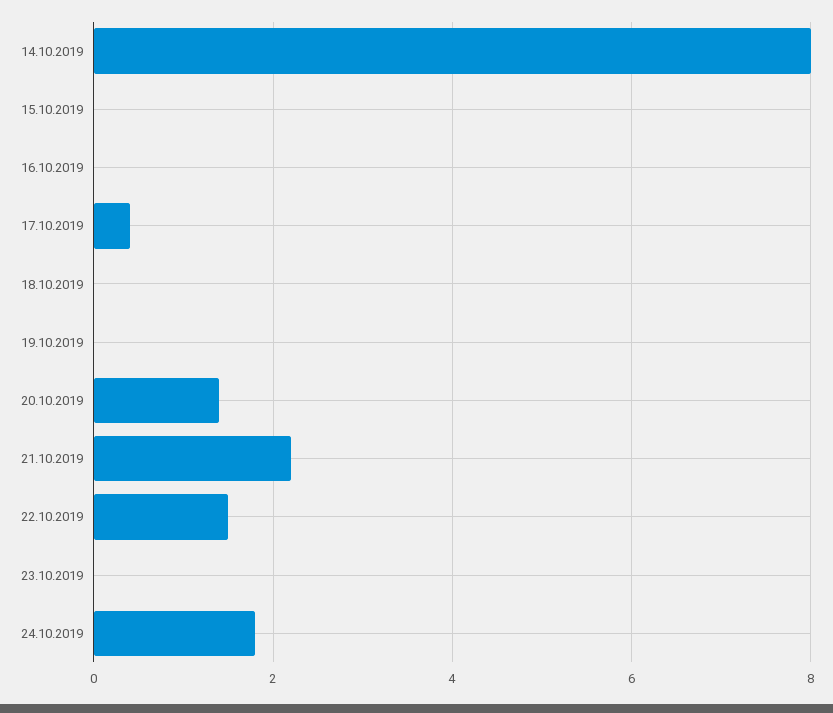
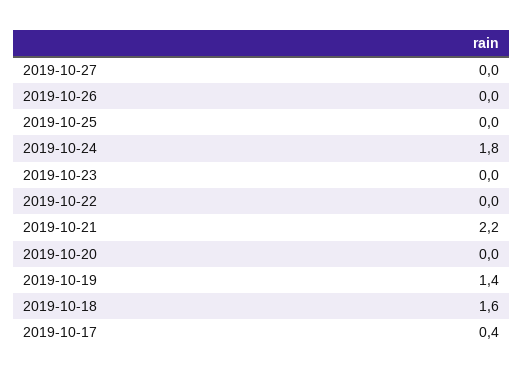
14.10.2019: 8 -> none
15.10.2019: 0 -> none
16.10.2019: 0 -> none
18.10.2019: 0 -> 1.6
19.10.2019: 0 -> 1.4
20.10.2019: 1.5 -> 0
22.10.2019: 1.5 -> 0
2019-10-27: none -> 0
2019-10-26: none -> 0
2019-10-25: none -> 0

